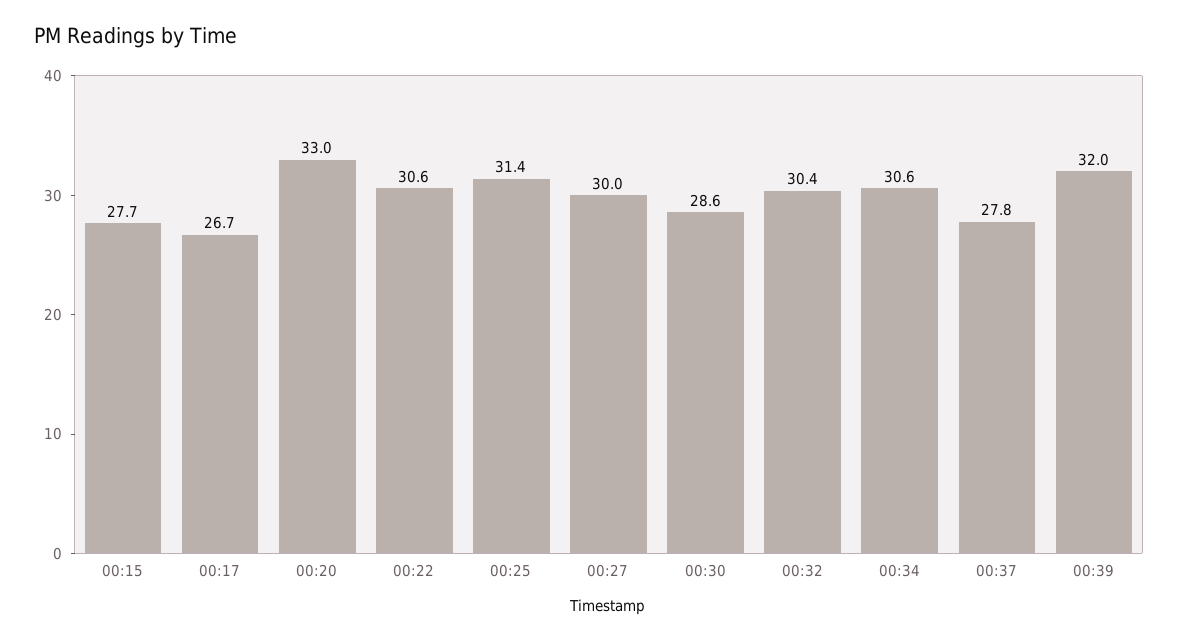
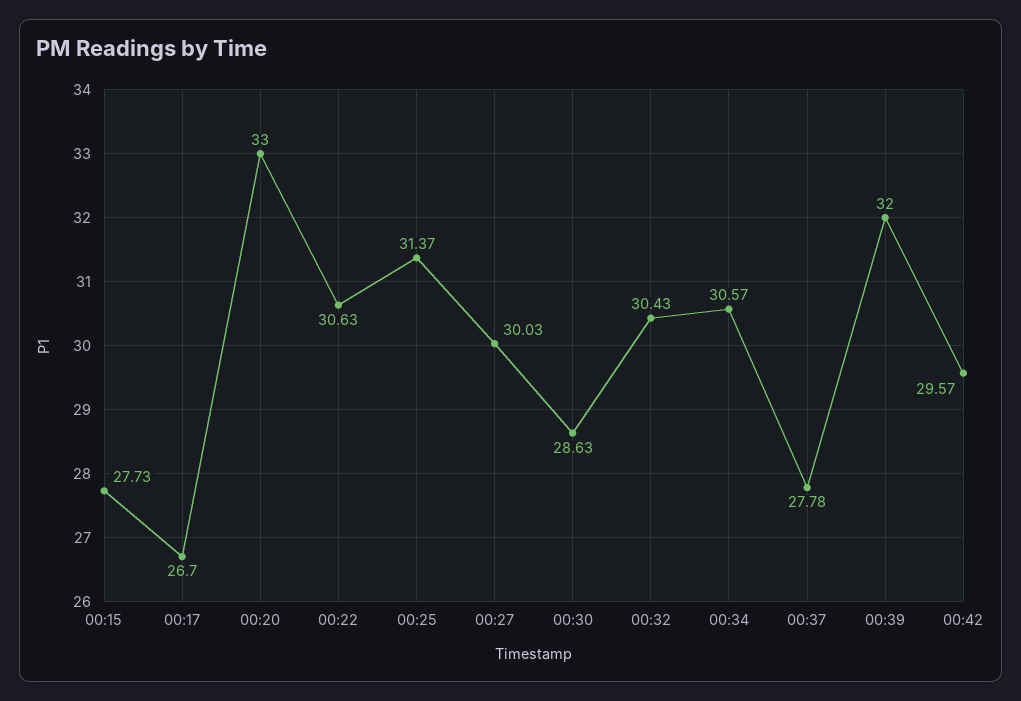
00:42: none -> 29.57

